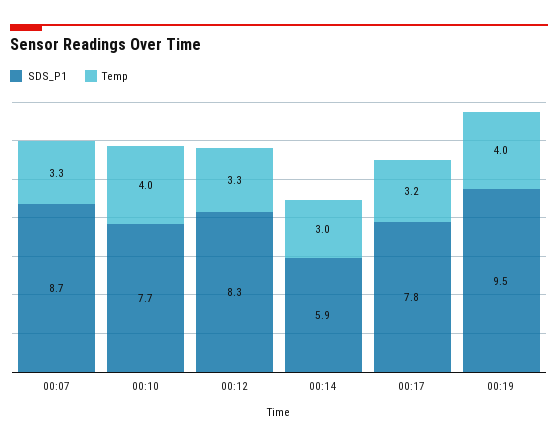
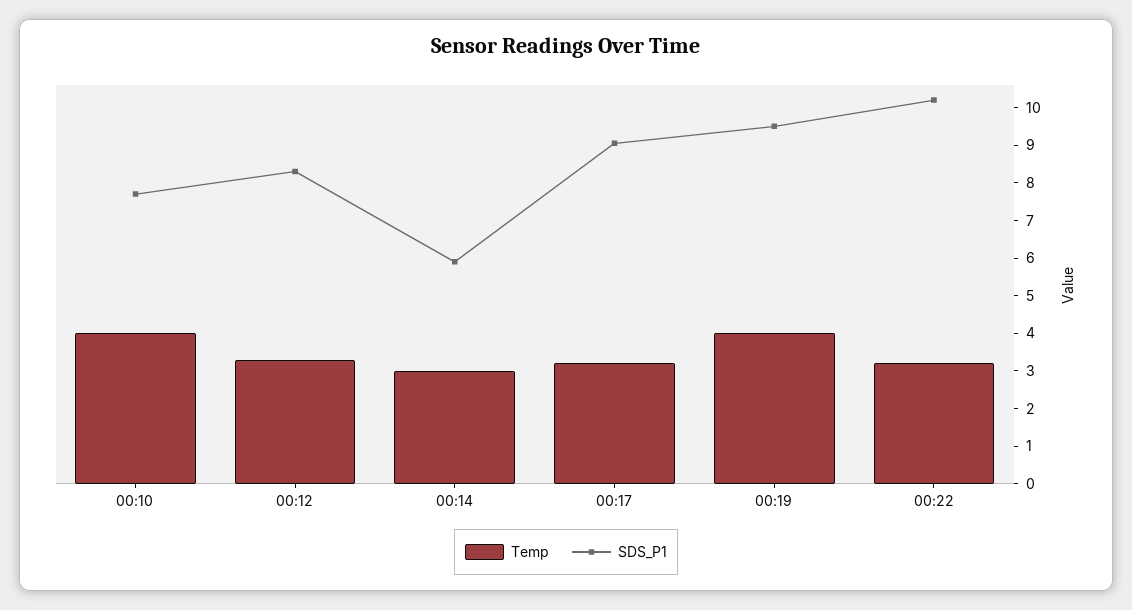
SDS_P1, 00:07: 8.7 -> none
Temp, 00:07: 3.3 -> none
SDS_P1, 00:17: 7.8 -> 9
Temp, 00:22: none -> 3.25
SDS_P1, 00:22: none -> 10.25

